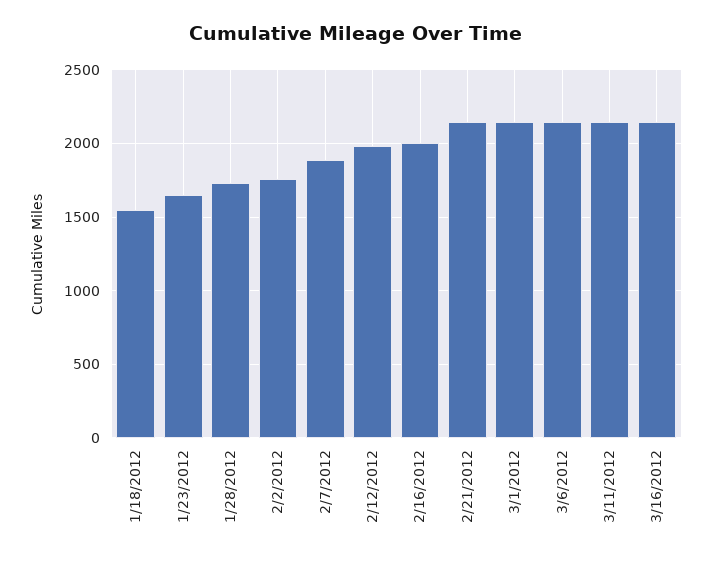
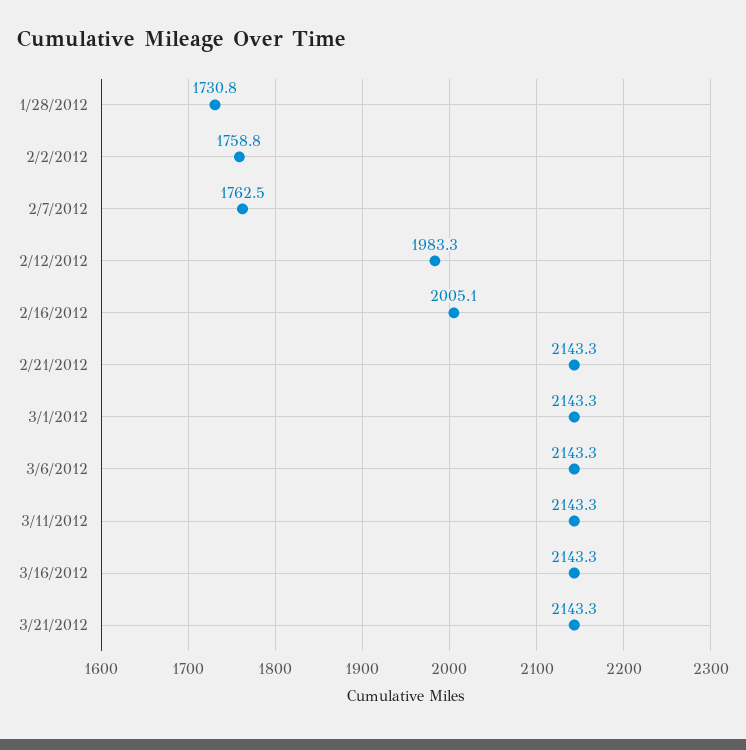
1/18/2012: 1550 -> none
1/23/2012: 1650 -> none
2/7/2012: 1900 -> 1762.5
3/21/2012: none -> 2143.3

